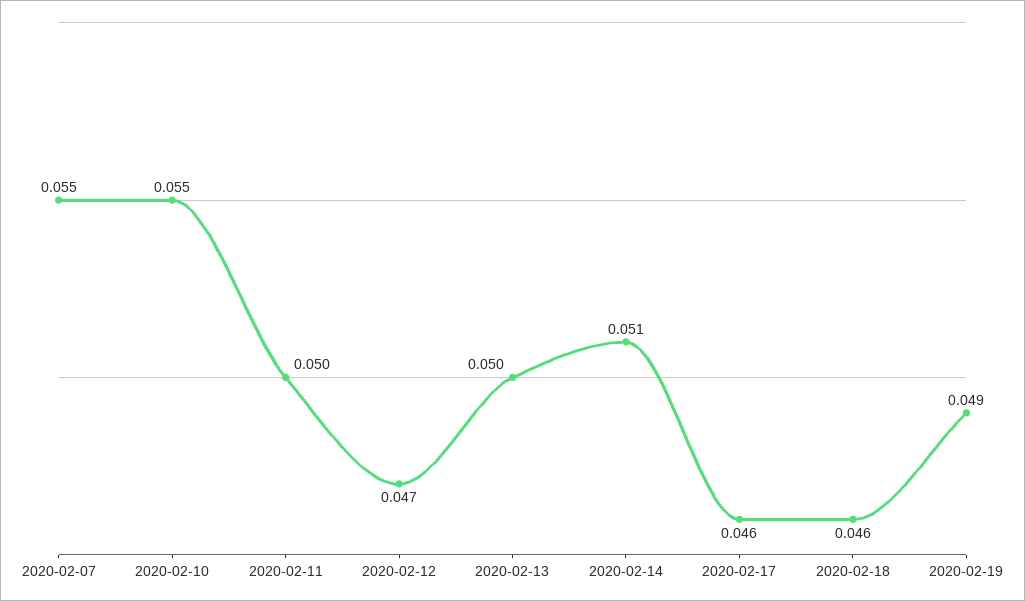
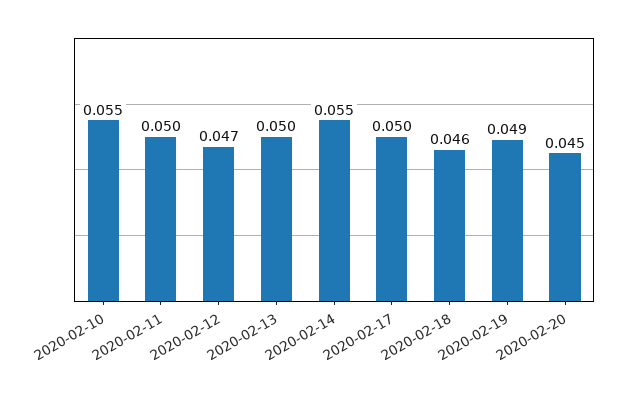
2020-02-07: 0.055 -> none
2020-02-14: 0.051 -> 0.055
2020-02-17: 0.046 -> 0.05
2020-02-20: none -> 0.045

